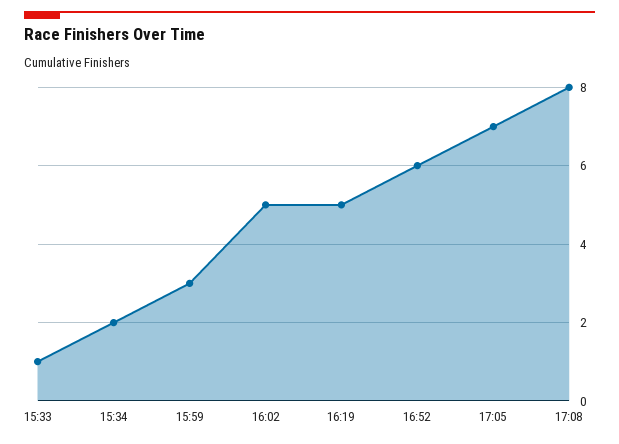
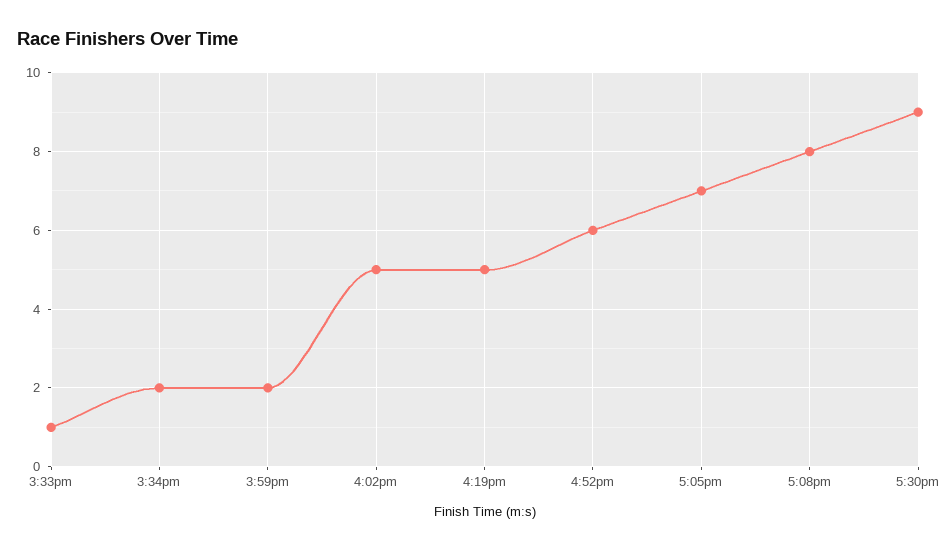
15:59: 3 -> 2
5:30pm: none -> 9

